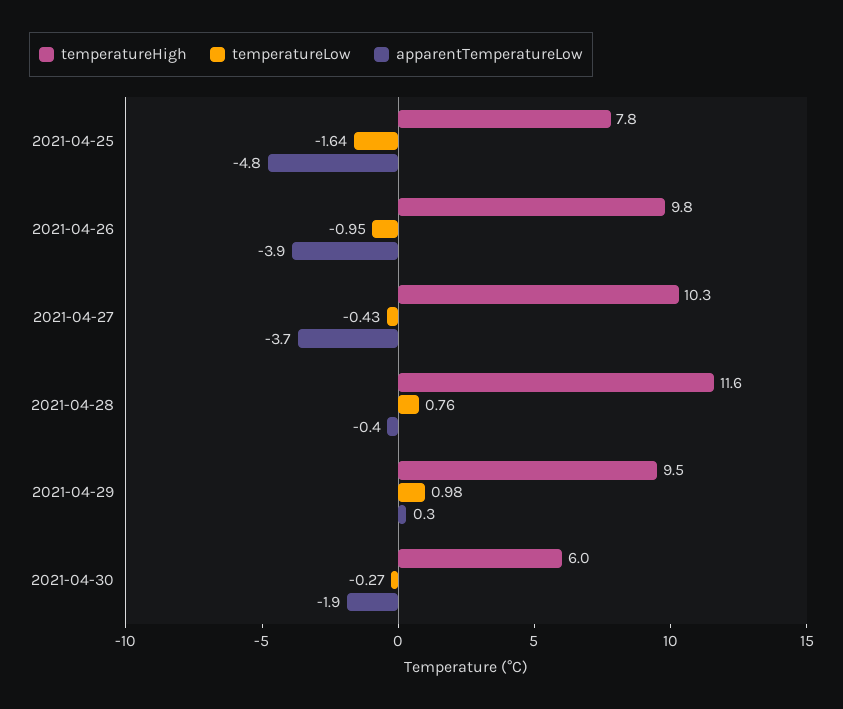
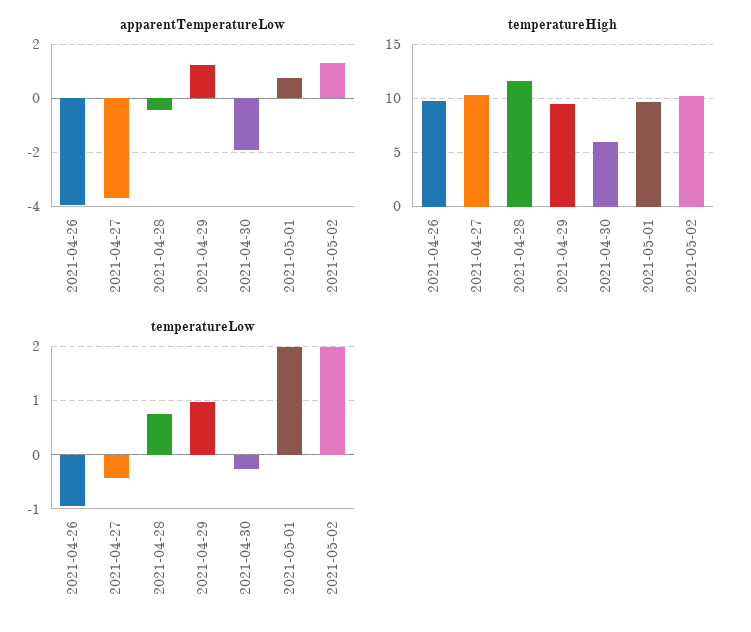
temperatureHigh, 2021-04-25: 7.8 -> none
temperatureLow, 2021-04-25: -1.64 -> none
apparentTemperatureLow, 2021-04-25: -4.8 -> none
apparentTemperatureLow, 2021-04-29: 0.3 -> 1.25
apparentTemperatureLow, 2021-05-01: none -> 0.75
apparentTemperatureLow, 2021-05-02: none -> 1.25
temperatureHigh, 2021-05-01: none -> 10
temperatureHigh, 2021-05-02: none -> 10
temperatureLow, 2021-05-01: none -> 2
temperatureLow, 2021-05-02: none -> 2

